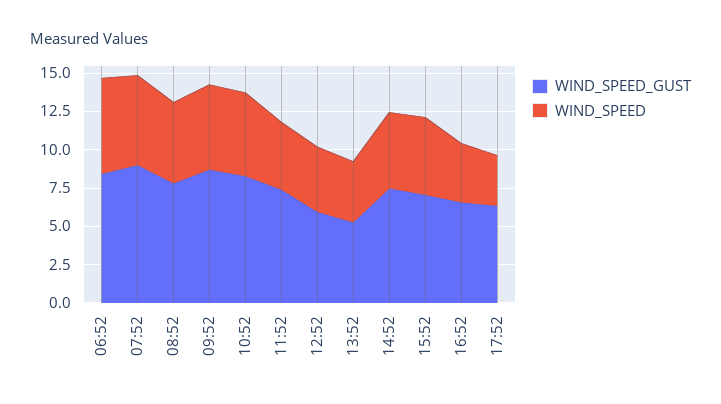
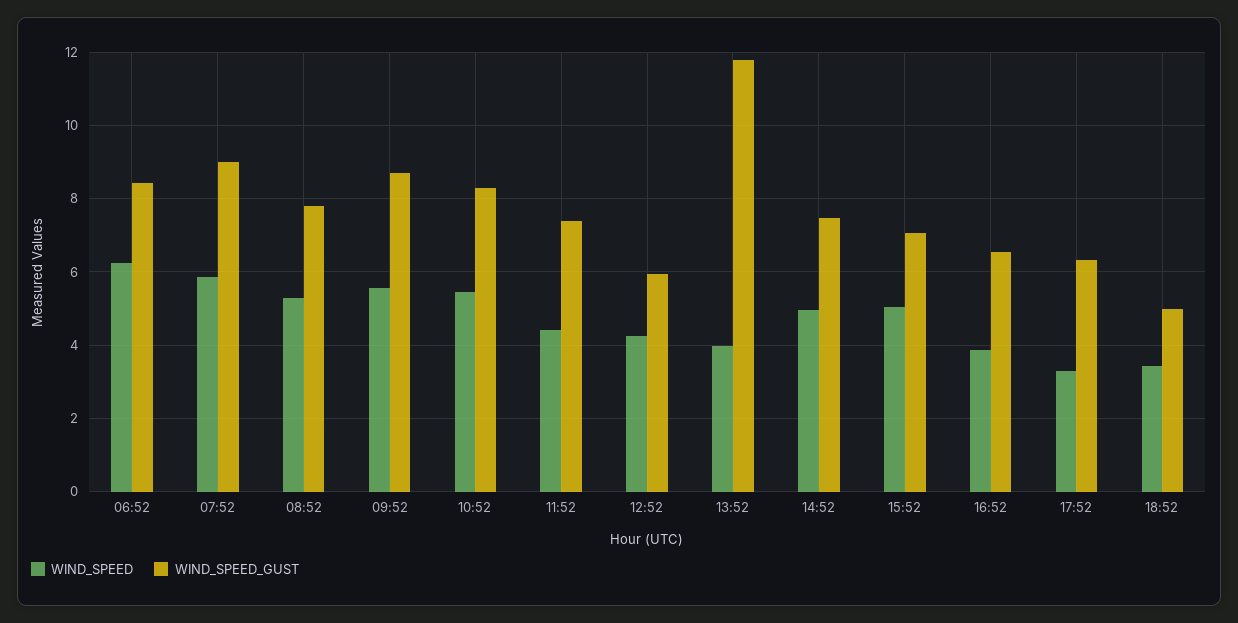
WIND_SPEED_GUST, 13:52: 5 -> 11.8
WIND_SPEED, 18:52: none -> 3.4
WIND_SPEED_GUST, 18:52: none -> 5

